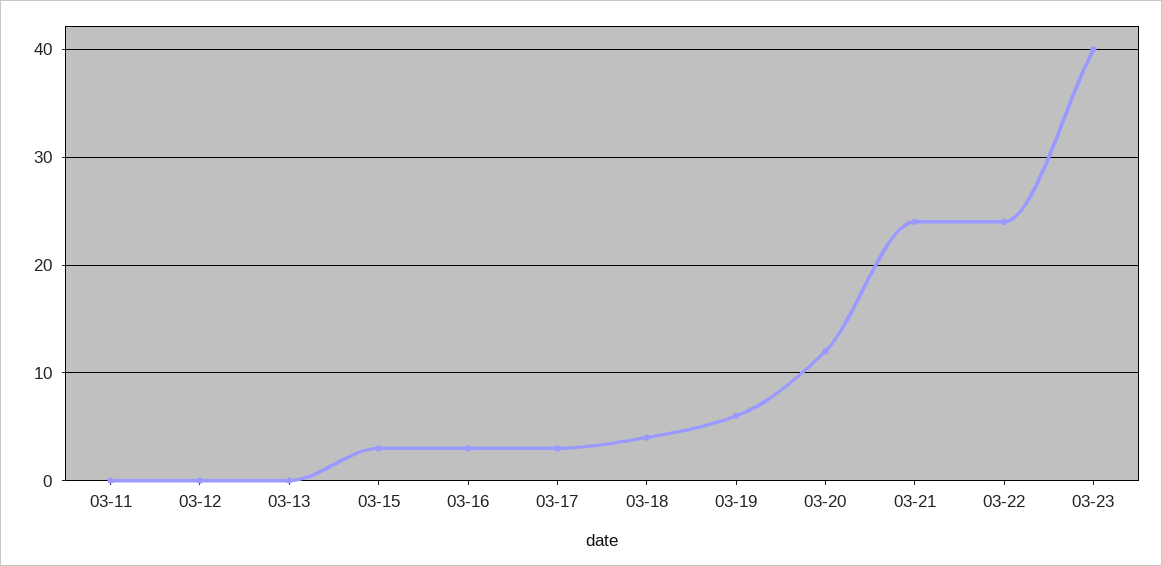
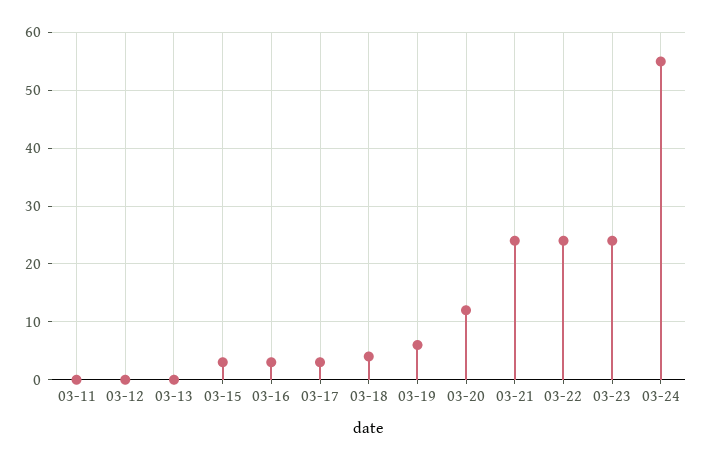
03-23: 40 -> 25
03-24: none -> 55

